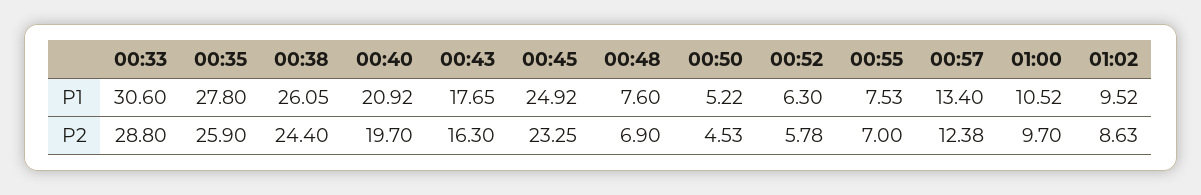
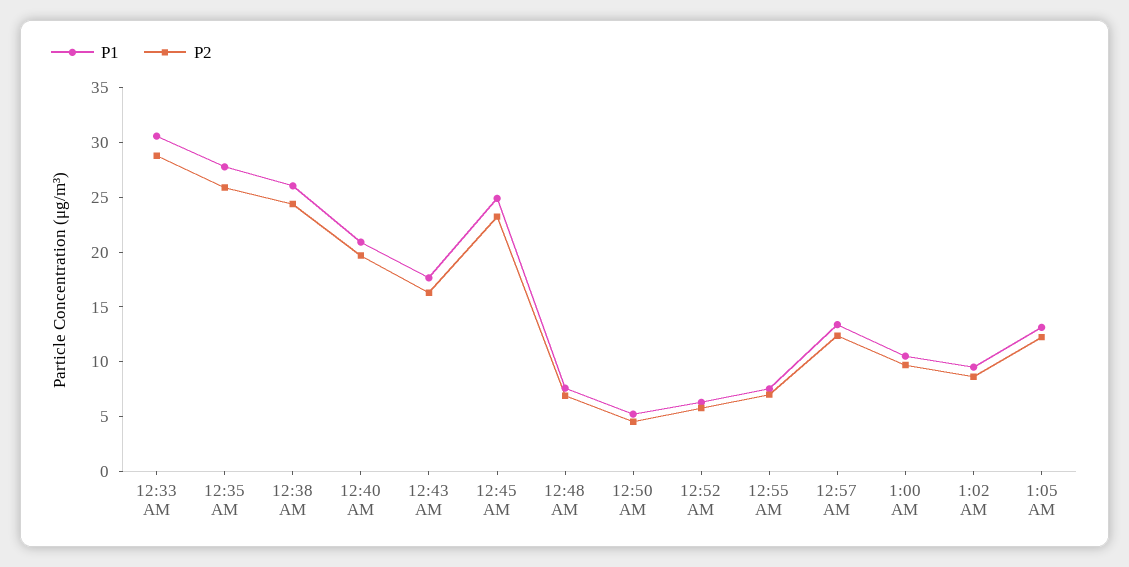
P1, 1:05 AM: none -> 13
P2, 1:05 AM: none -> 12

